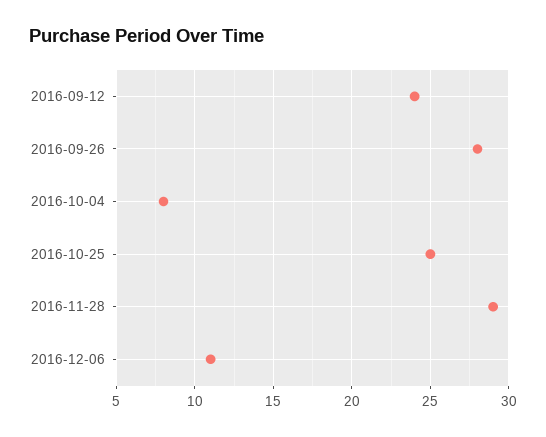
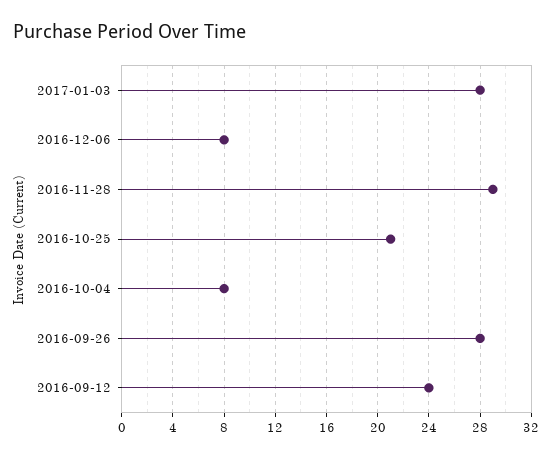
2016-10-25: 25 -> 21
2016-12-06: 11 -> 8
2017-01-03: none -> 28

